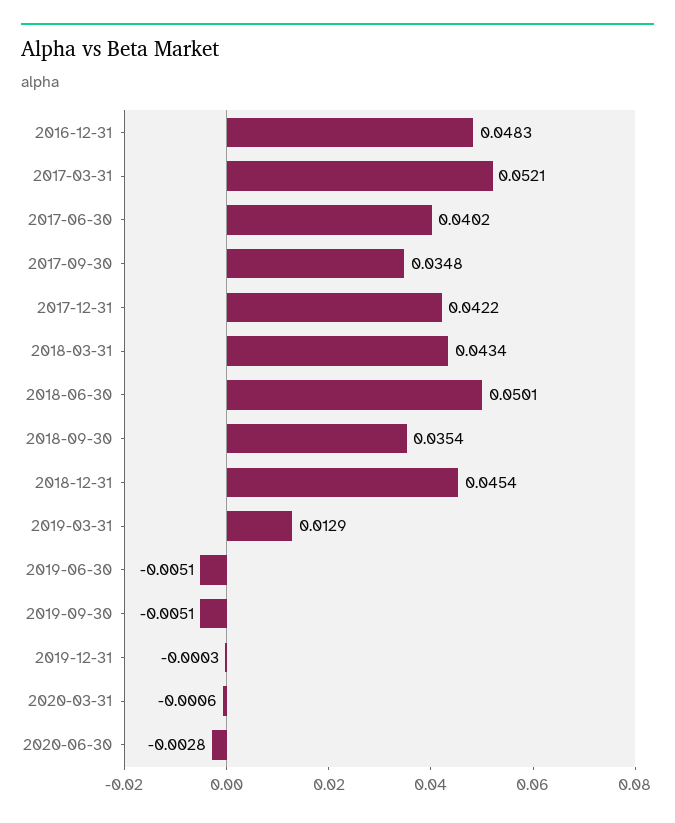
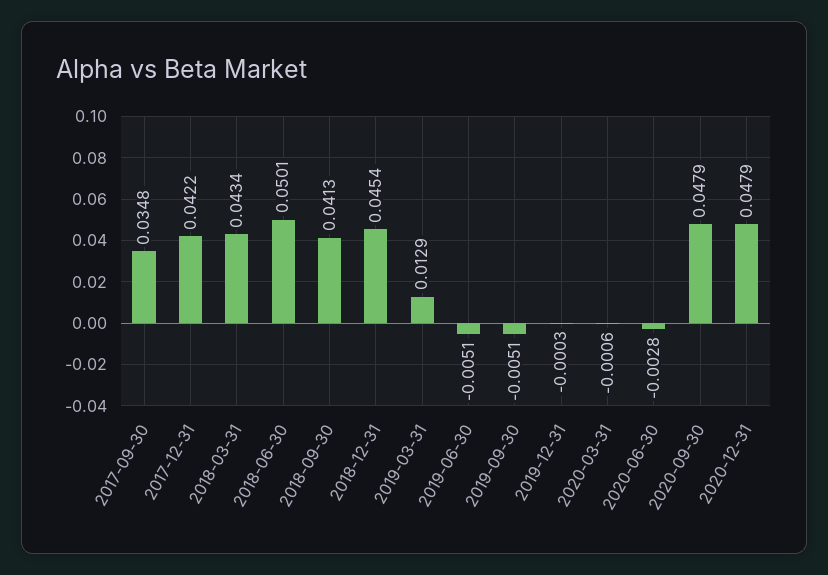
2016-12-31: 0.0483 -> none
2017-03-31: 0.0521 -> none
2017-06-30: 0.0402 -> none
2018-09-30: 0.0354 -> 0.0413
2020-09-30: none -> 0.0479
2020-12-31: none -> 0.0479

